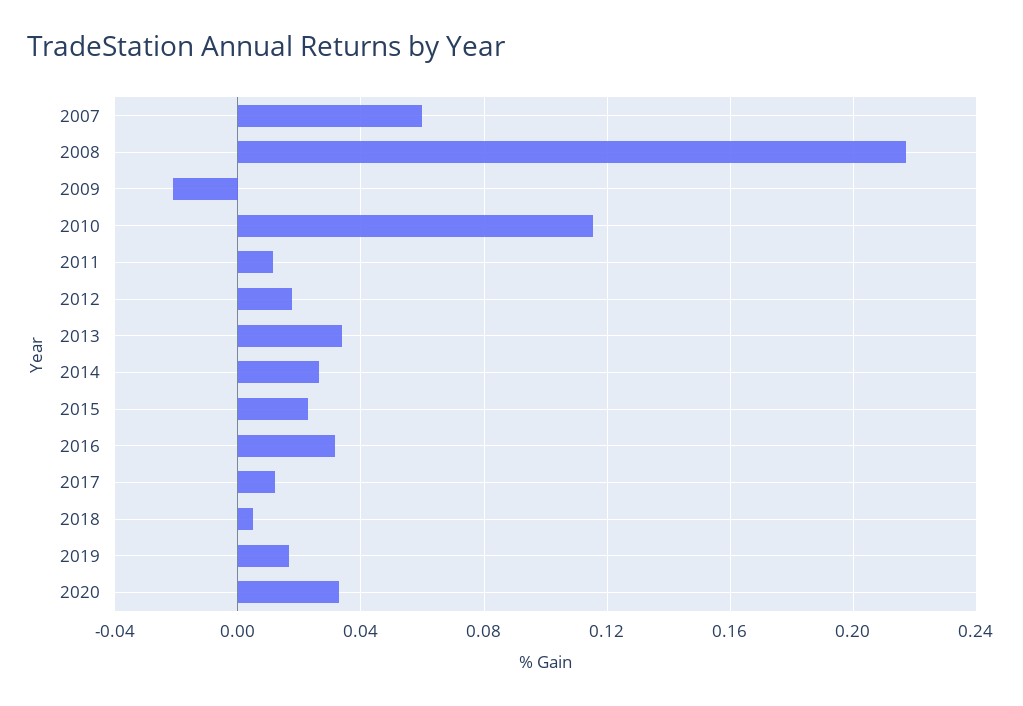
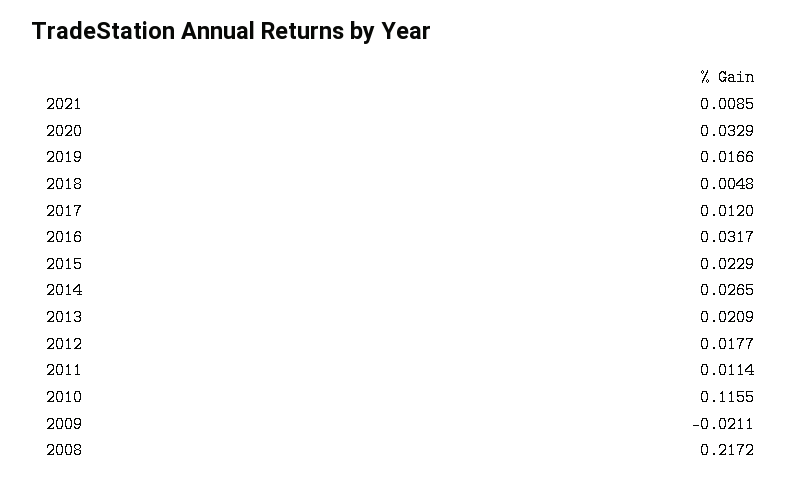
2007: 0.06 -> none
2013: 0.035 -> 0.0209
2021: none -> 0.0085

